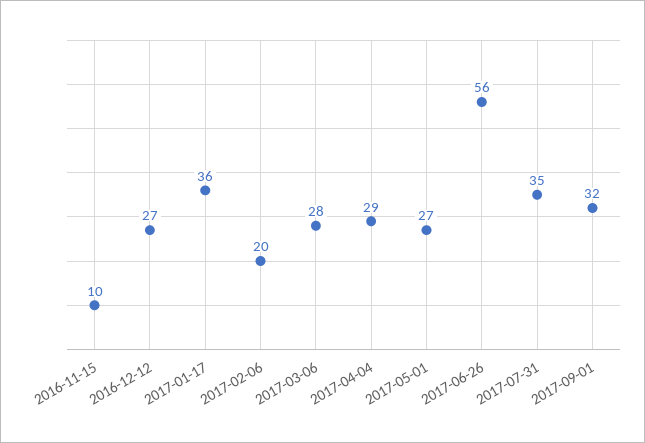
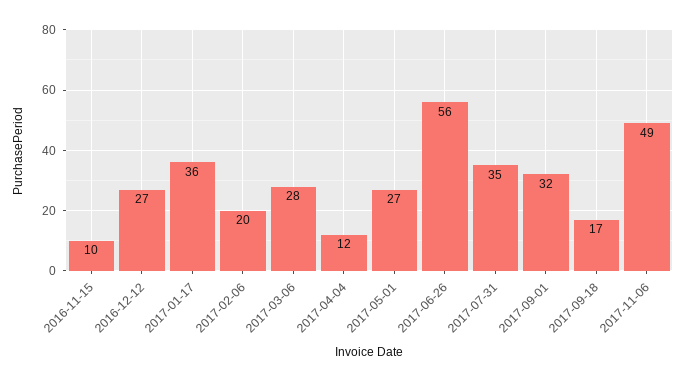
2017-04-04: 29 -> 12
2017-09-18: none -> 17
2017-11-06: none -> 49

